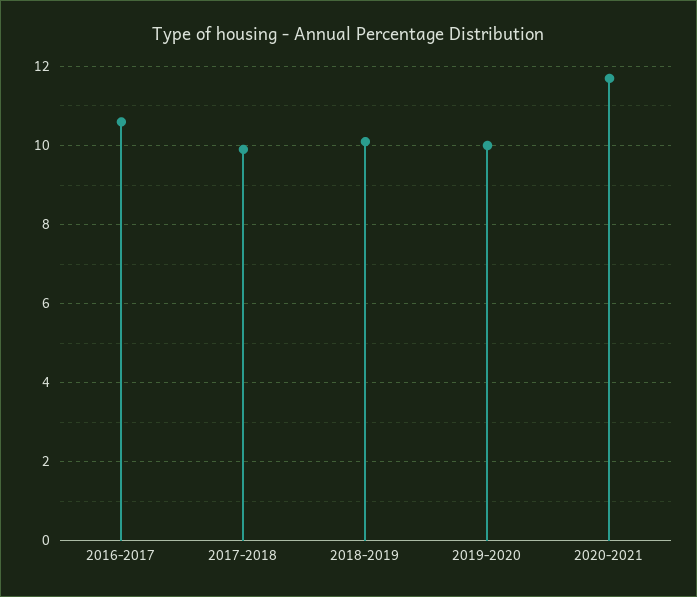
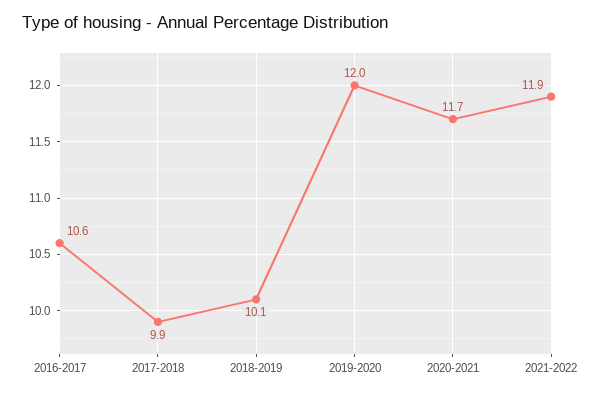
2019-2020: 10 -> 12
2021-2022: none -> 11.9

